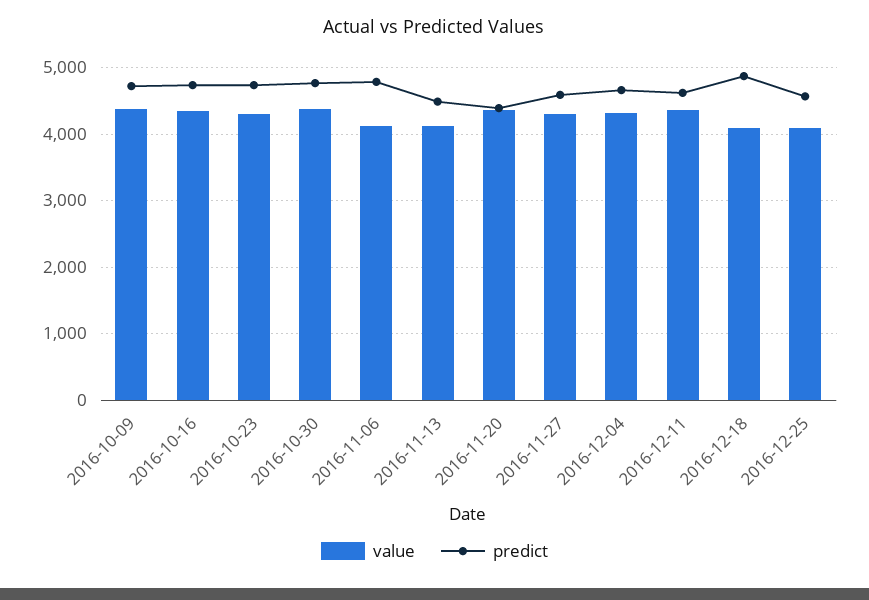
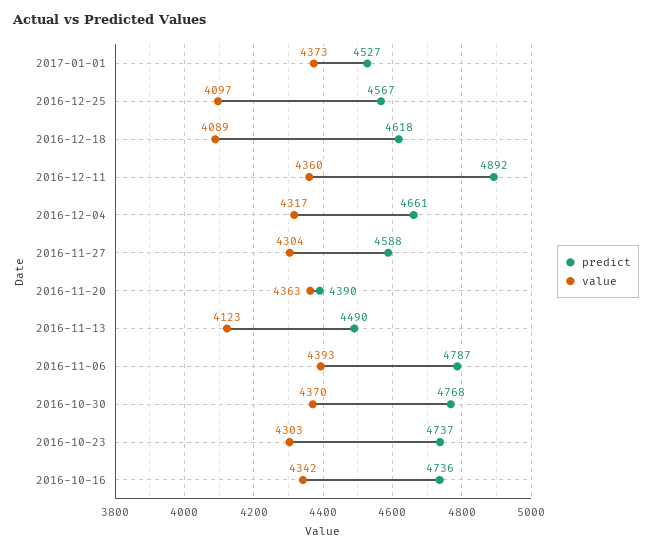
value, 2016-10-09: 4400 -> none
predict, 2016-10-09: 4700 -> none
value, 2016-11-06: 4100 -> 4393
predict, 2016-12-11: 4600 -> 4892
predict, 2016-12-18: 4900 -> 4618
predict, 2017-01-01: none -> 4527
value, 2017-01-01: none -> 4373

